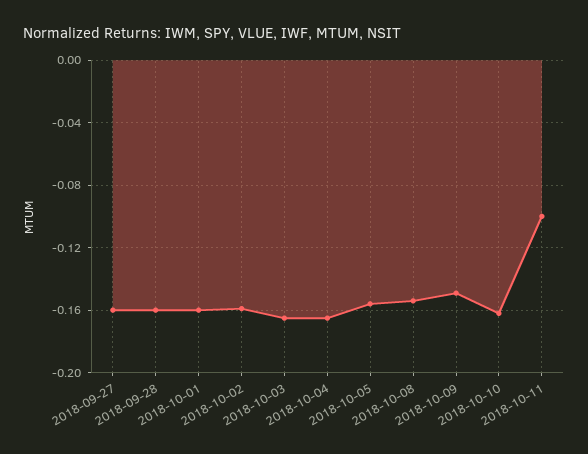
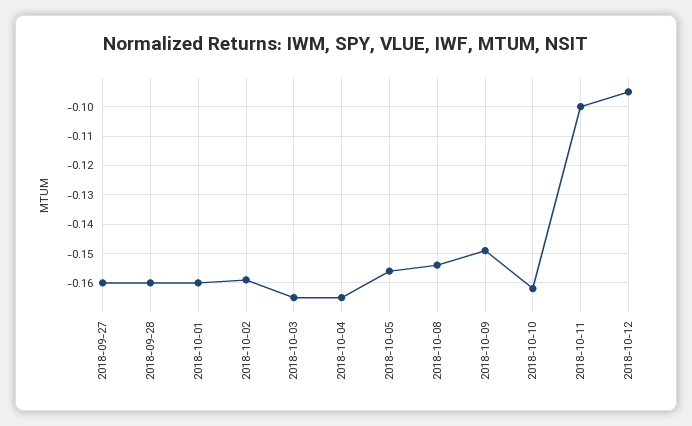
2018-10-12: none -> -0.095

